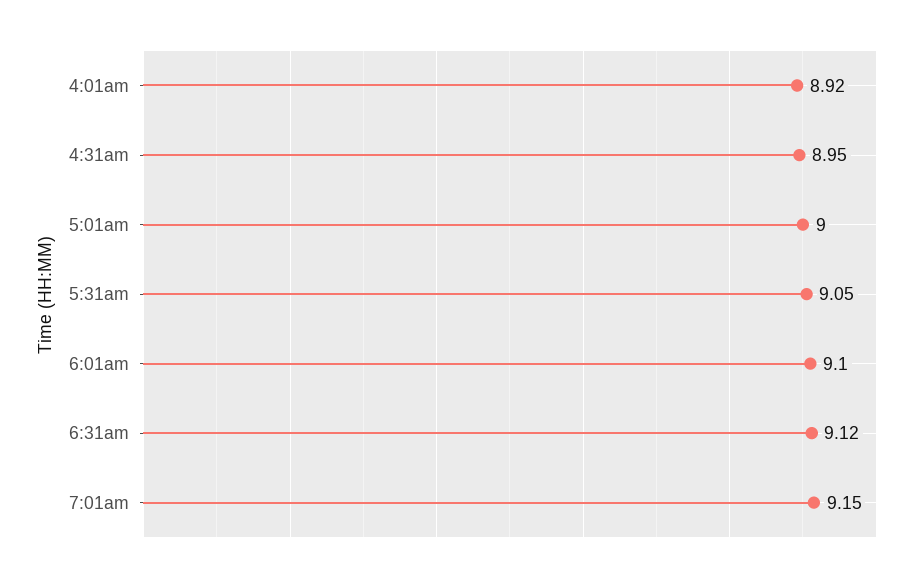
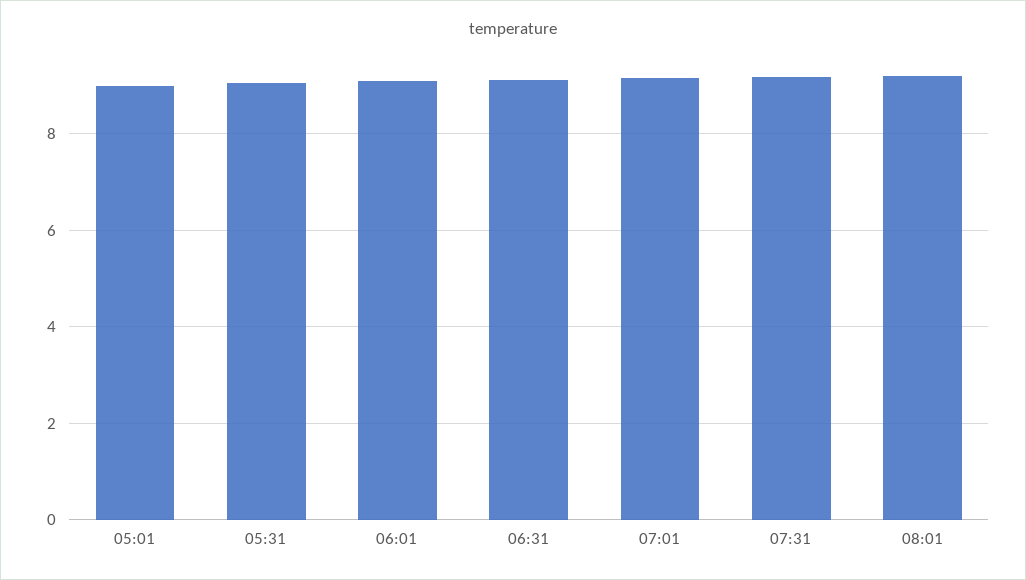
4:01am: 8.92 -> none
4:31am: 8.95 -> none
07:31: none -> 9.2
08:01: none -> 9.2

